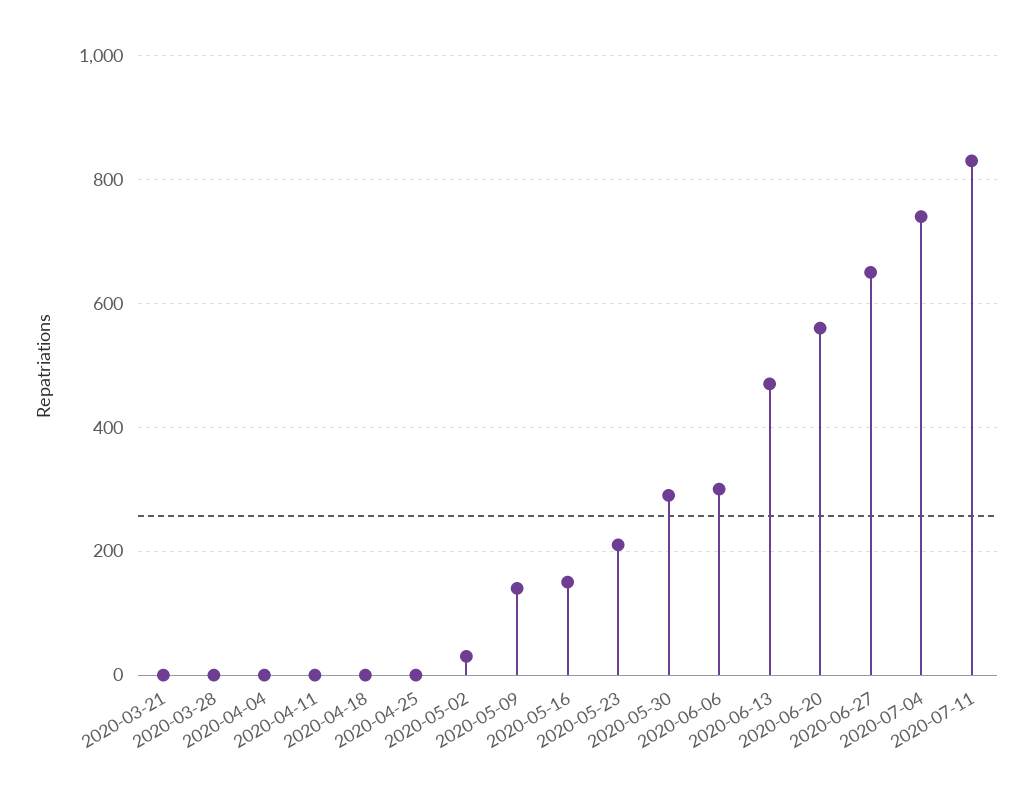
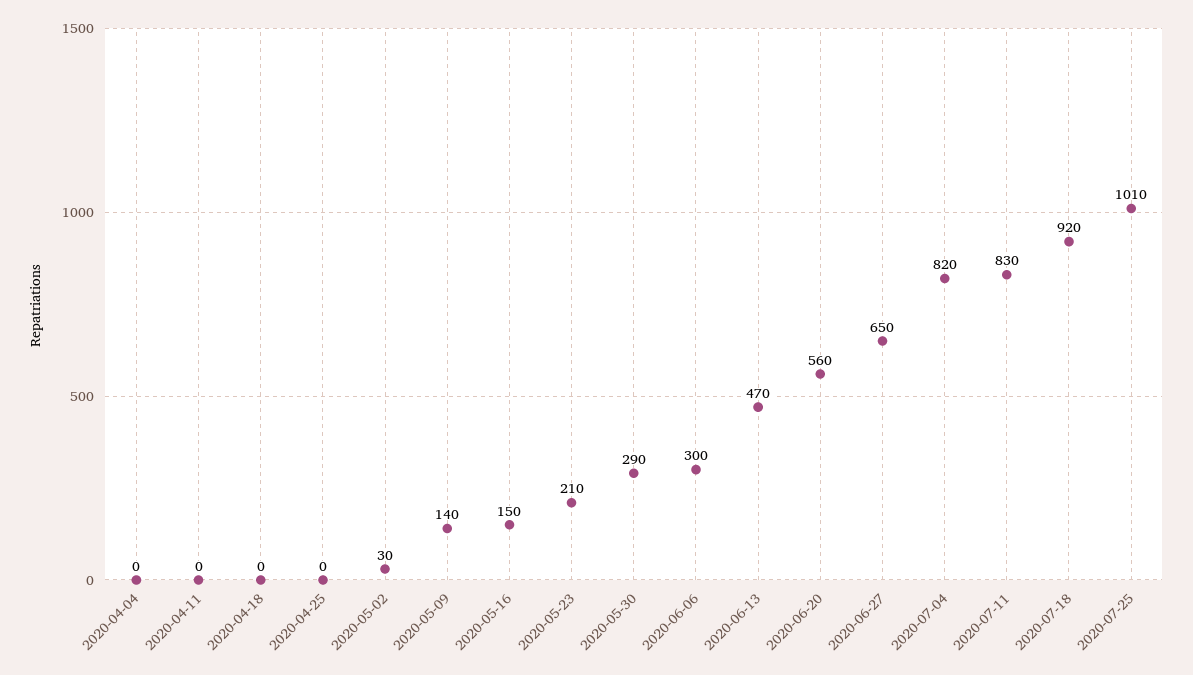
2020-03-21: 0 -> none
2020-03-28: 0 -> none
2020-07-04: 740 -> 820
2020-07-18: none -> 920
2020-07-25: none -> 1010

